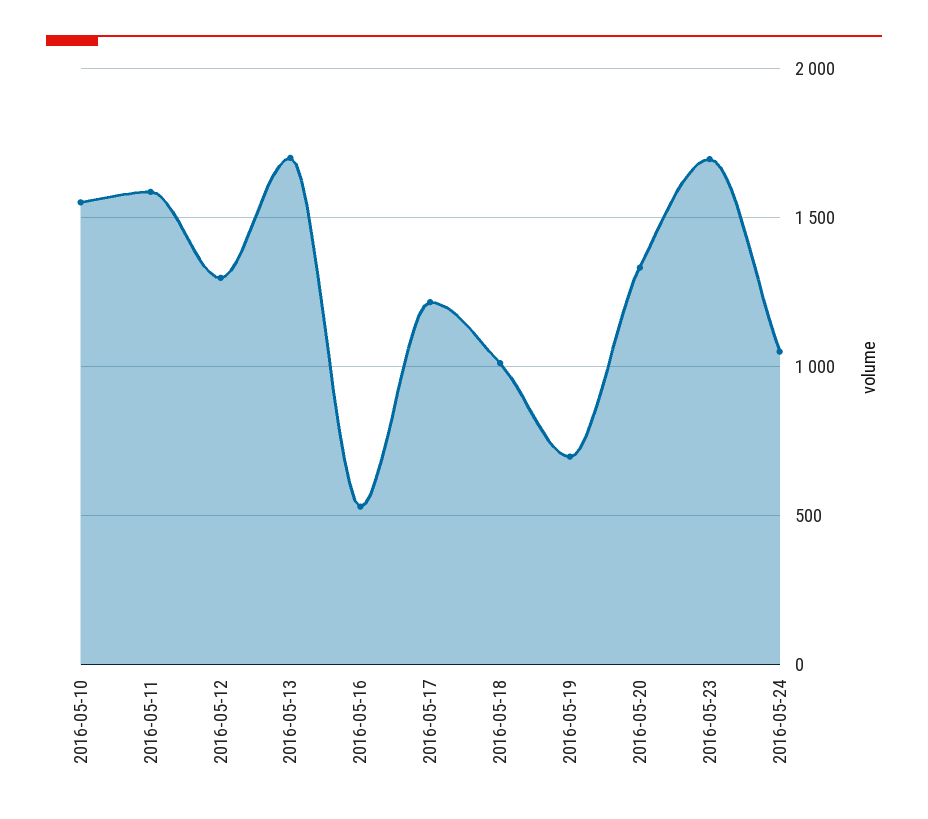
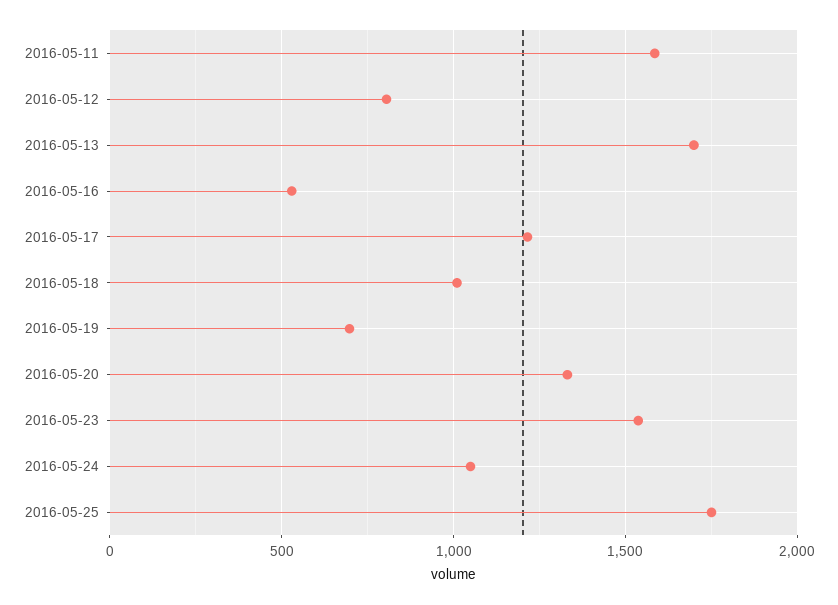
2016-05-10: 1550 -> none
2016-05-12: 1300 -> 800
2016-05-23: 1700 -> 1550
2016-05-25: none -> 1750

